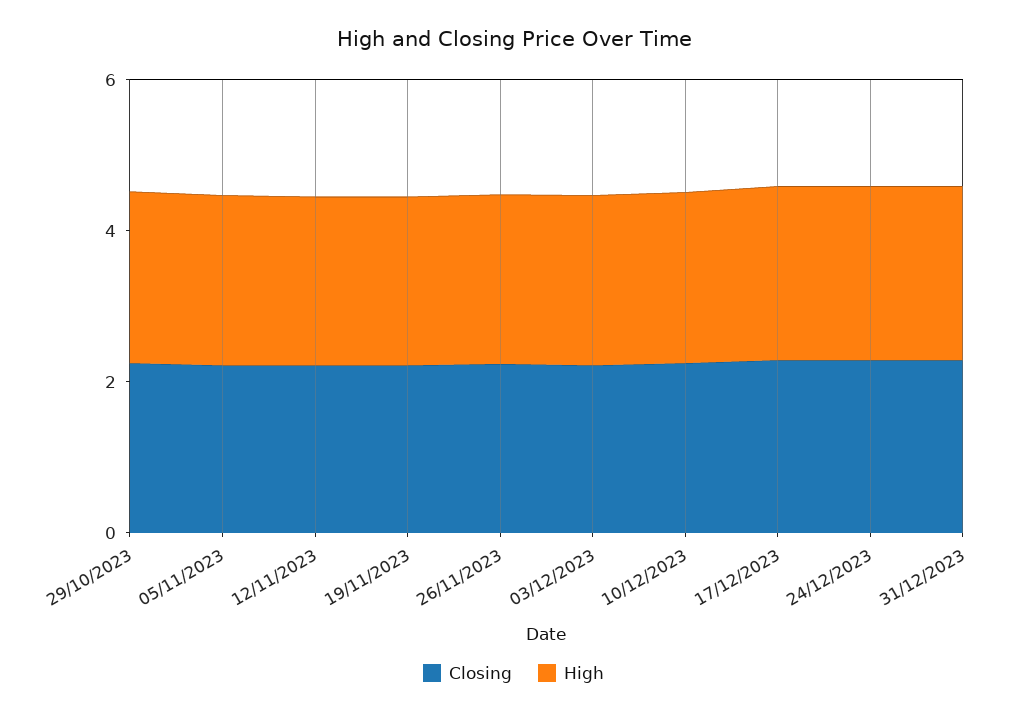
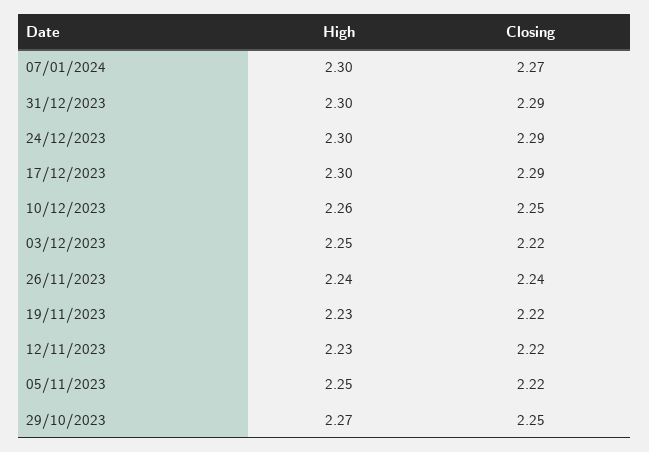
High, 07/01/2024: none -> 2.3
Closing, 07/01/2024: none -> 2.27

